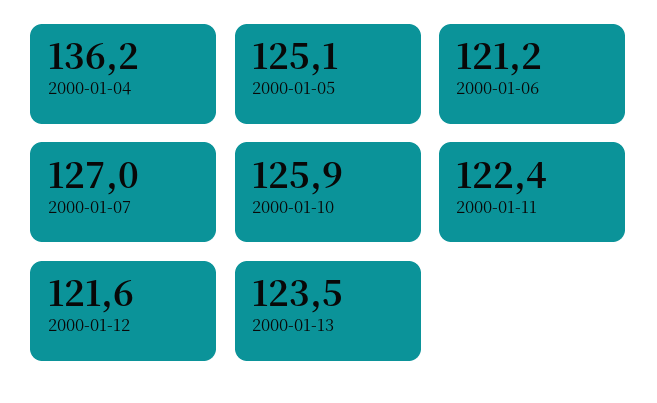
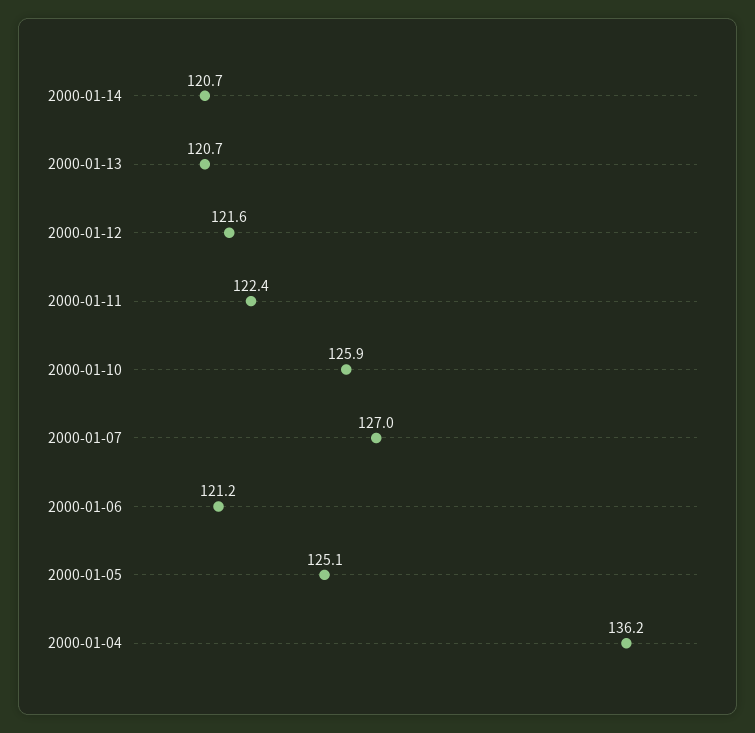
2000-01-13: 123.5 -> 120.7
2000-01-14: none -> 120.7

